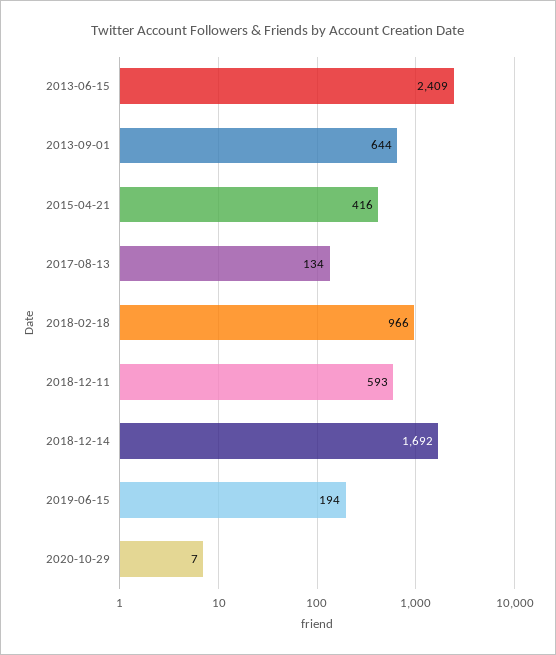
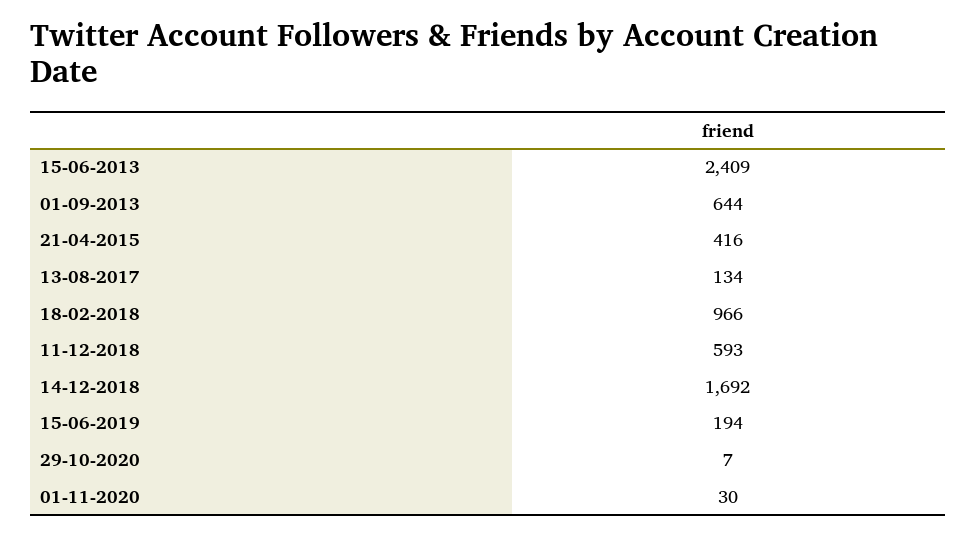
01-11-2020: none -> 30

